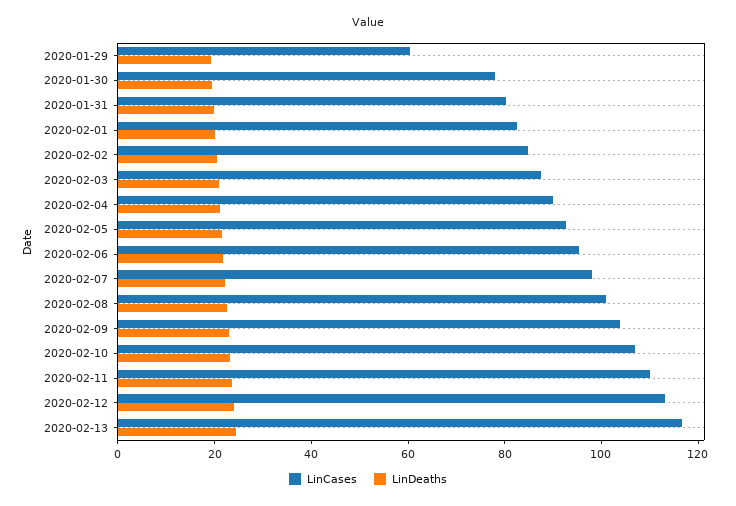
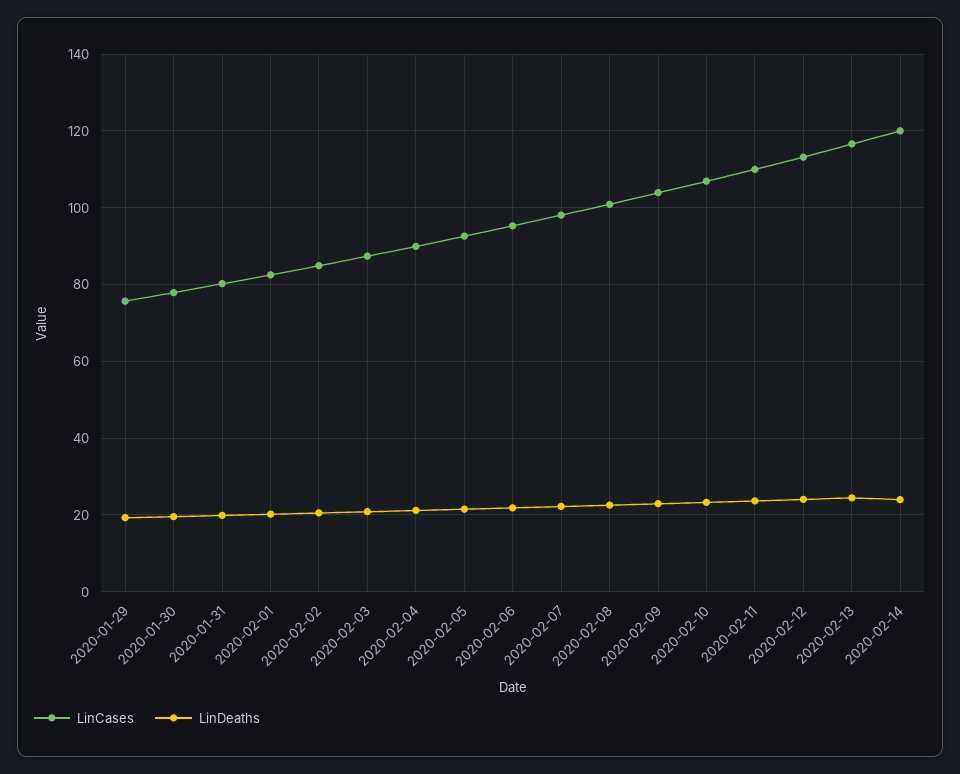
LinCases, 2020-01-29: 60 -> 76
LinCases, 2020-02-14: none -> 120
LinDeaths, 2020-02-14: none -> 24

